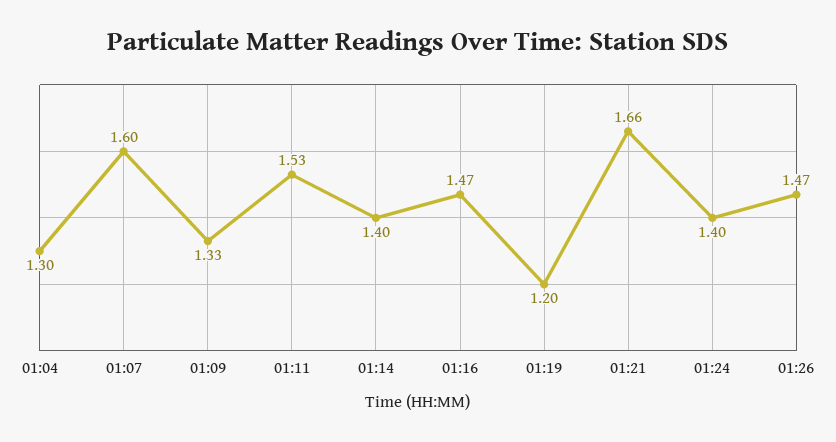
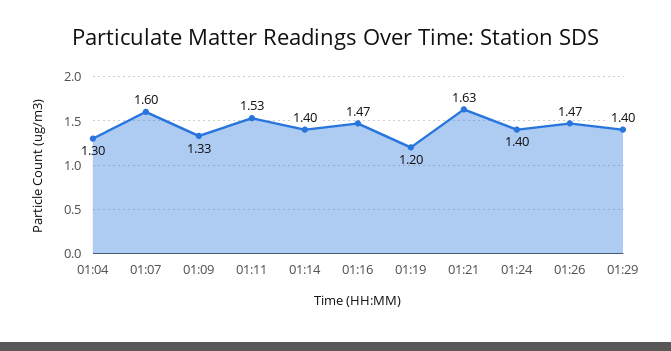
01:21: 1.66 -> 1.63
01:29: none -> 1.4

